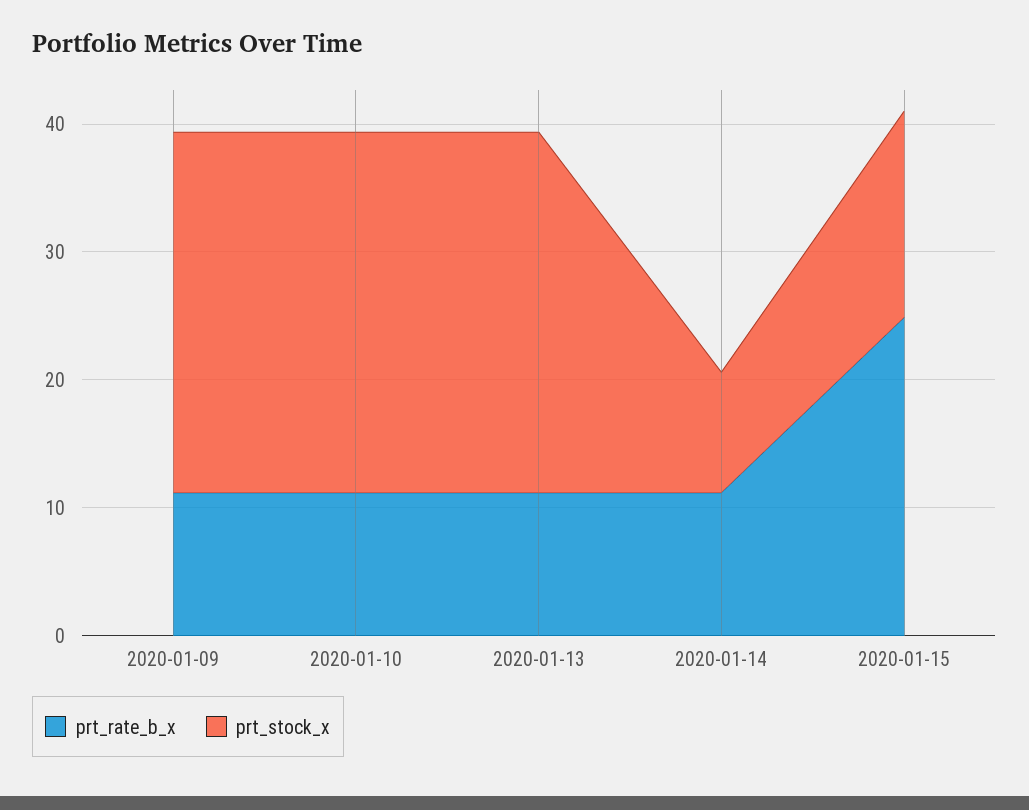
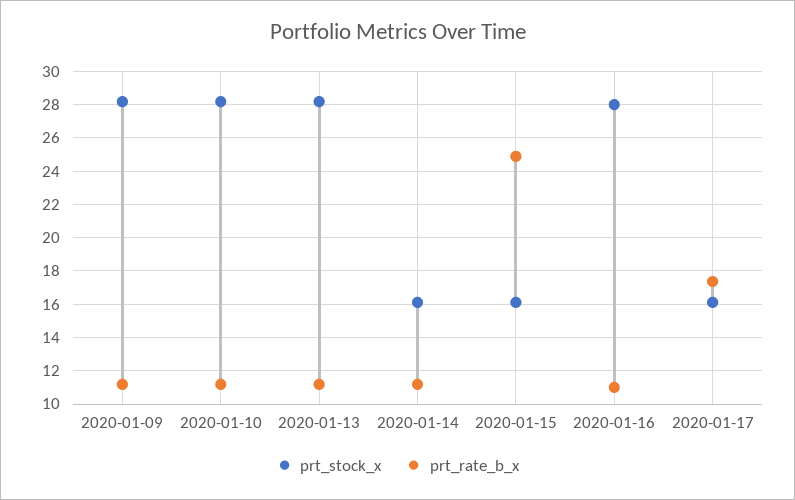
prt_stock_x, 2020-01-14: 10 -> 16
prt_stock_x, 2020-01-16: none -> 28
prt_rate_b_x, 2020-01-16: none -> 11
prt_stock_x, 2020-01-17: none -> 16
prt_rate_b_x, 2020-01-17: none -> 17.5

